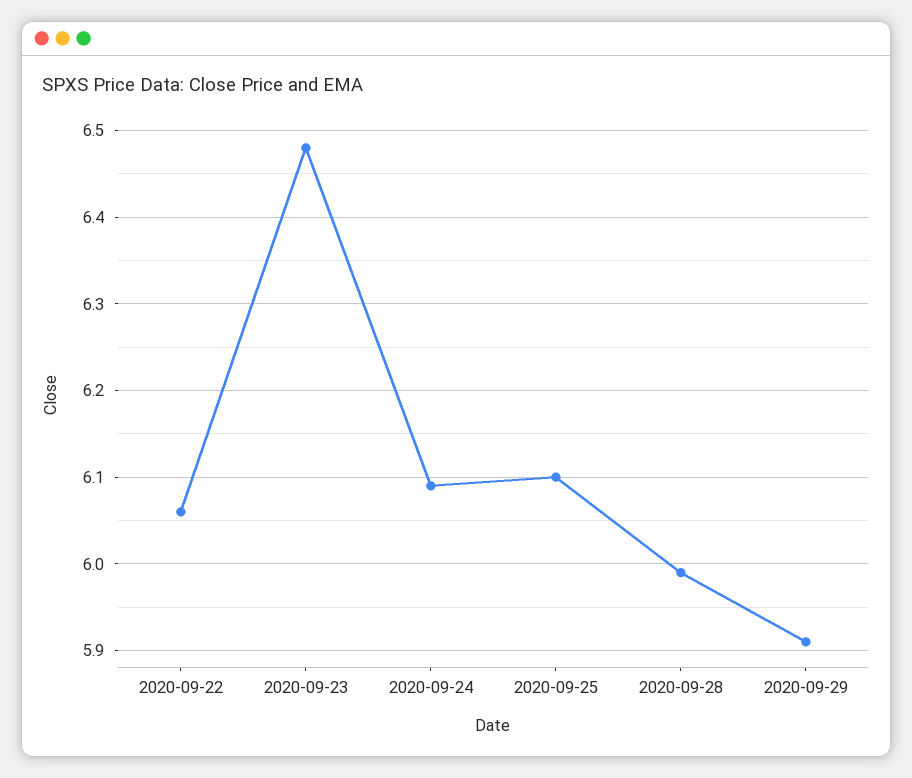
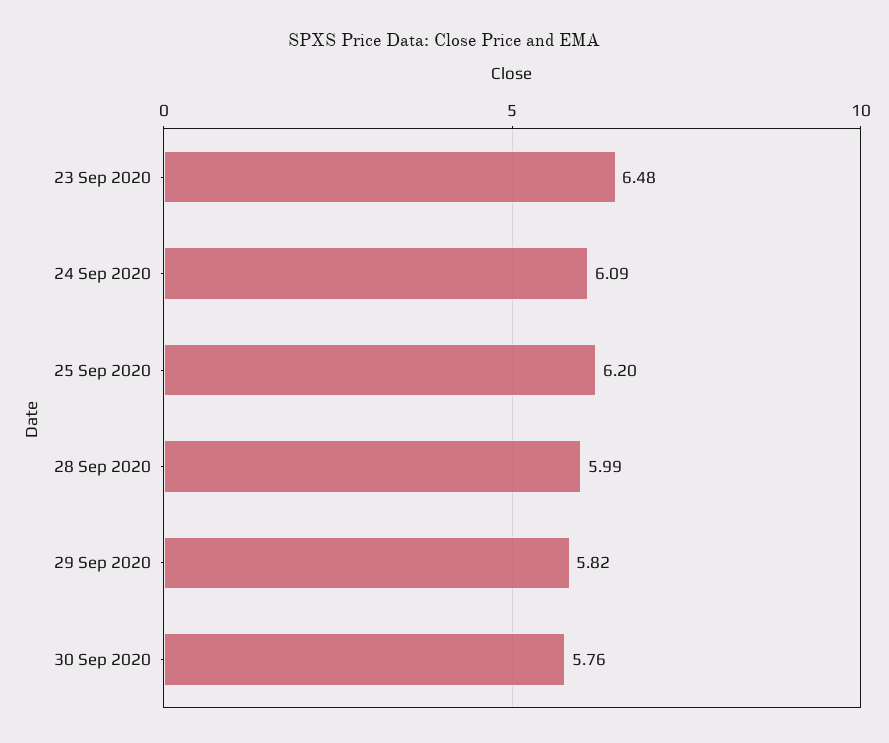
2020-09-22: 6.06 -> none
2020-09-25: 6.1 -> 6.2
2020-09-29: 5.91 -> 5.82
30 Sep 2020: none -> 5.76

